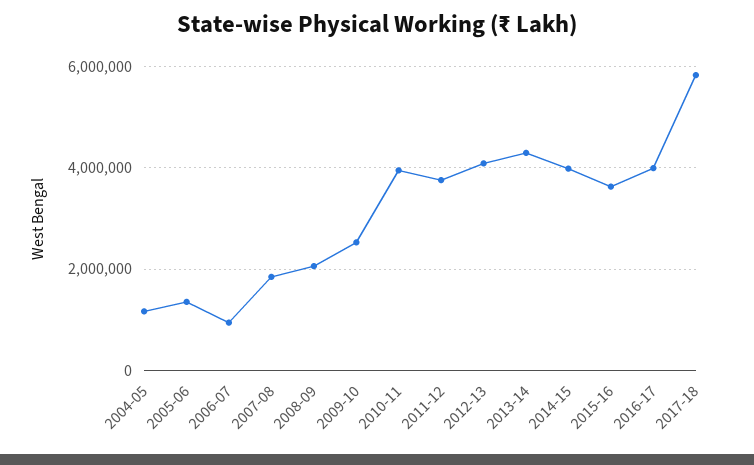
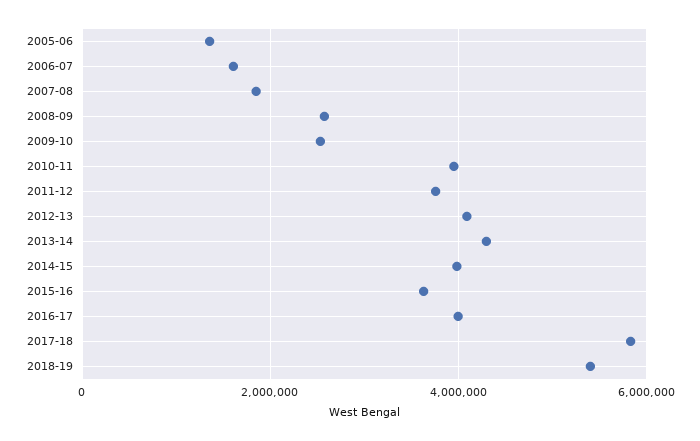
2004-05: 1200000 -> none
2006-07: 1000000 -> 1600000
2008-09: 2000000 -> 2600000
2018-19: none -> 5400000

